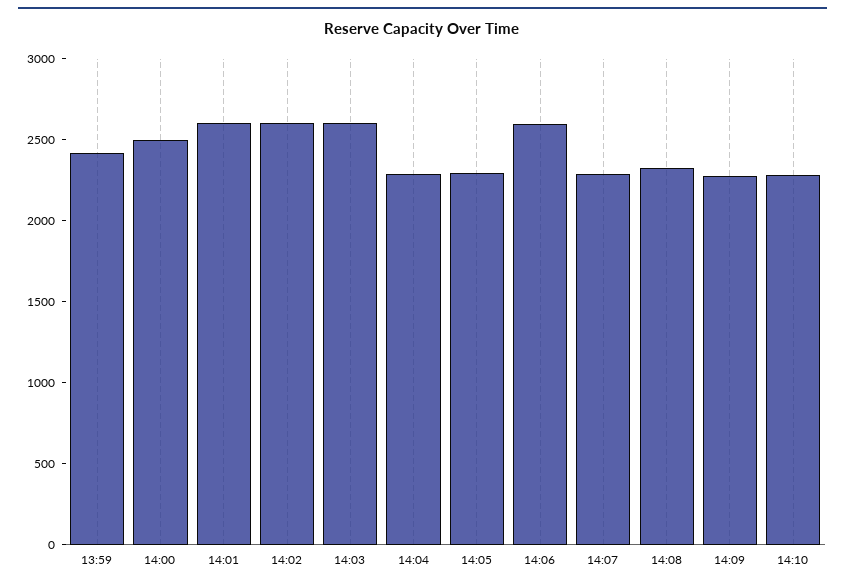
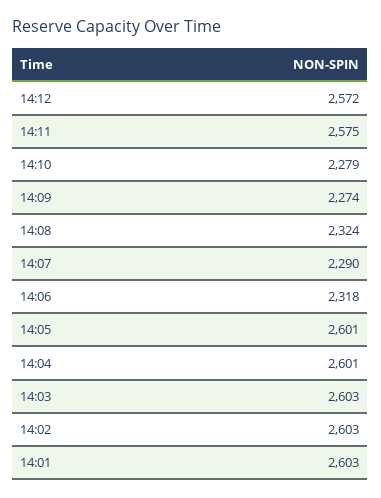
13:59: 2400 -> none
14:00: 2500 -> none
14:04: 2300 -> 2601
14:05: 2300 -> 2601
14:06: 2600 -> 2318
14:12: none -> 2572
14:11: none -> 2575

